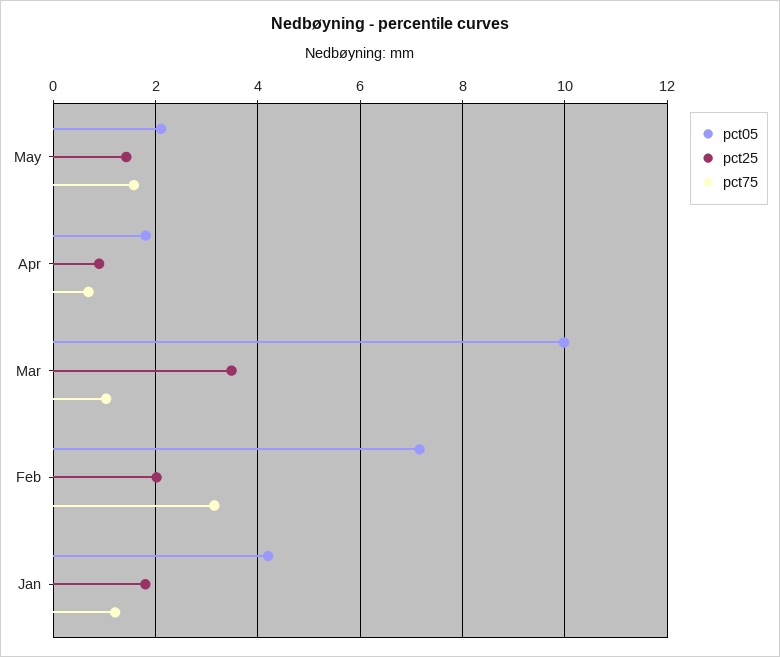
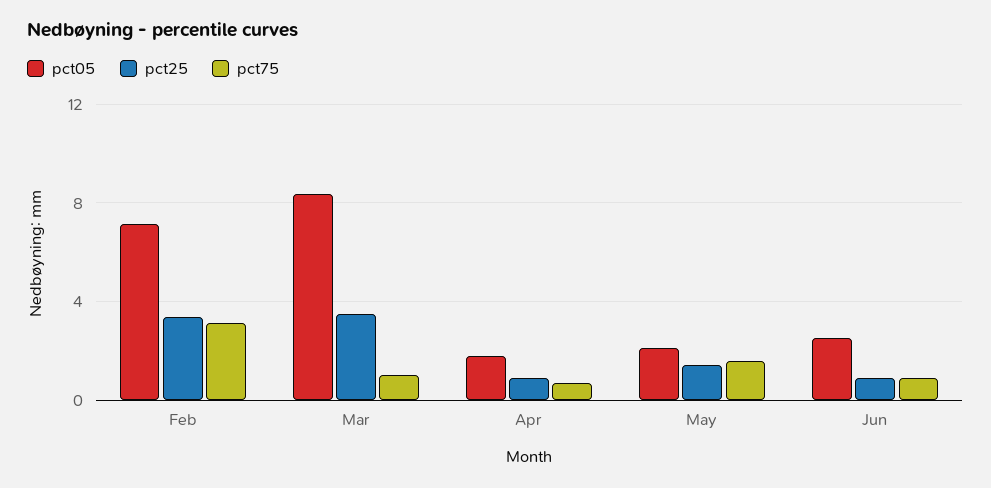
pct05, Mar: 10 -> 8.5
pct25, Feb: 2 -> 3.5
pct05, Jan: 4.2 -> none
pct25, Jan: 1.8 -> none
pct75, Jan: 1.2 -> none
pct05, Jun: none -> 2.5
pct25, Jun: none -> 1
pct75, Jun: none -> 1

